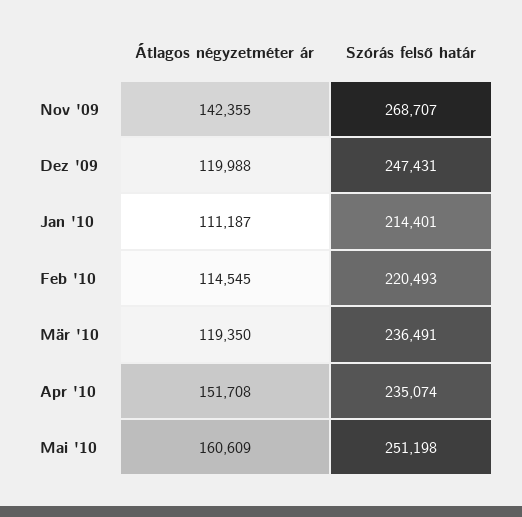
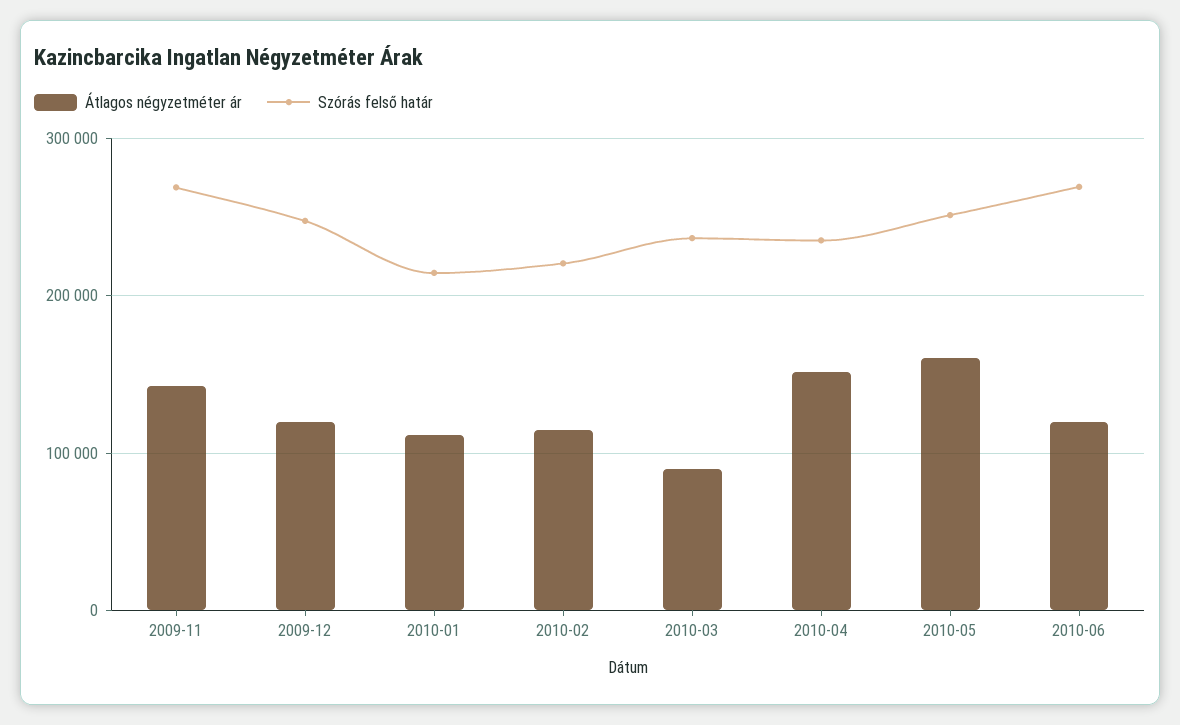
Átlagos négyzetméter ár, Mär '10: 119350 -> 90000
Átlagos négyzetméter ár, 2010-06: none -> 120000
Szórás felső határ, 2010-06: none -> 270000

